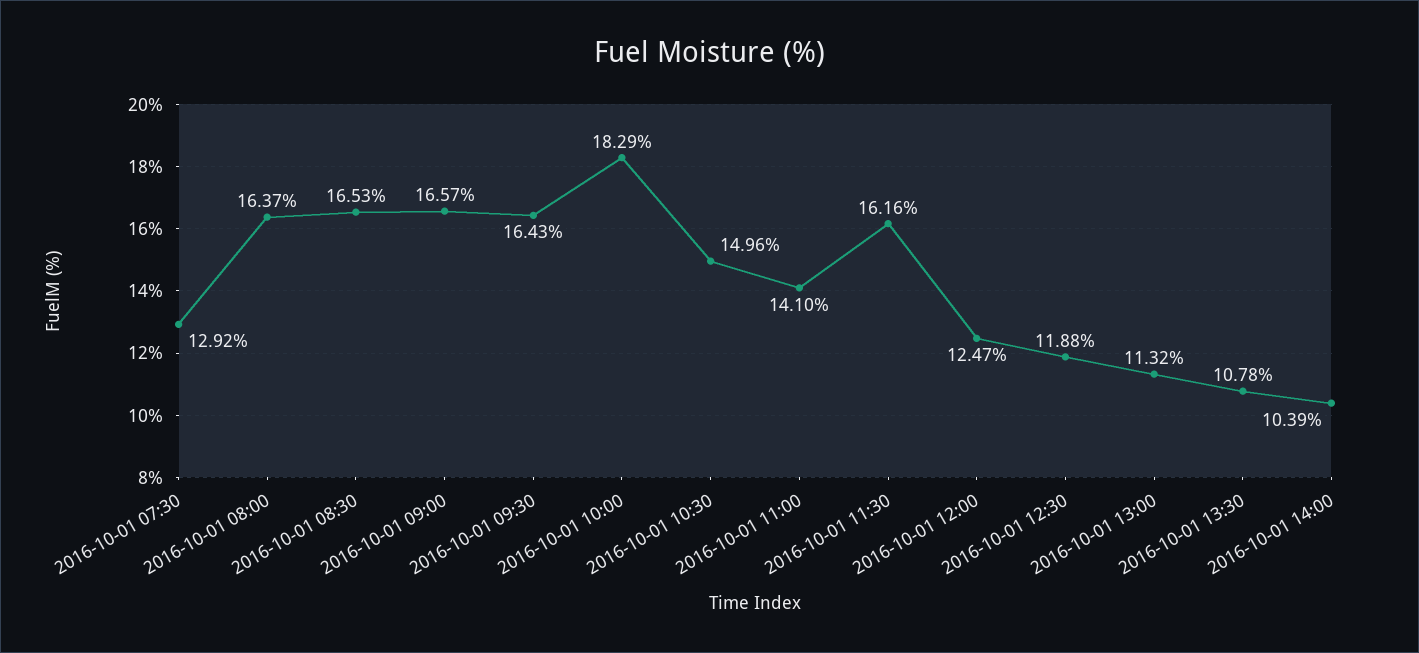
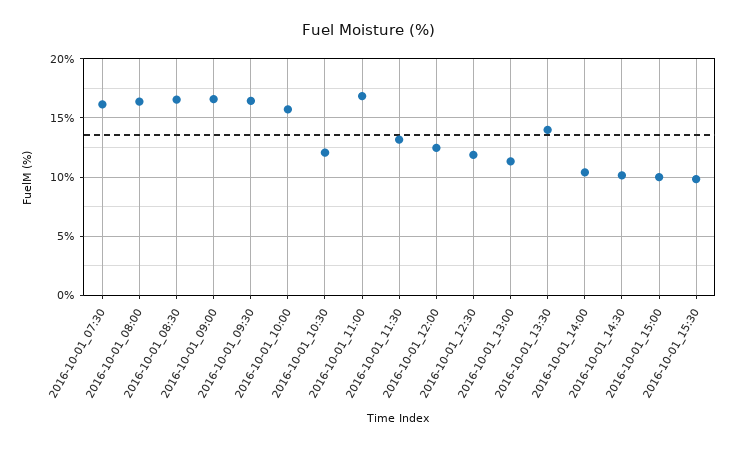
2016-10-01 07:30: 12.92 -> 16
2016-10-01 10:00: 18.29 -> 16
2016-10-01 10:30: 14.96 -> 12
2016-10-01 11:00: 14.1 -> 17
2016-10-01 11:30: 16.16 -> 13
2016-10-01 13:30: 10.78 -> 14
2016-10-01_14:30: none -> 10
2016-10-01_15:00: none -> 10
2016-10-01_15:30: none -> 10

